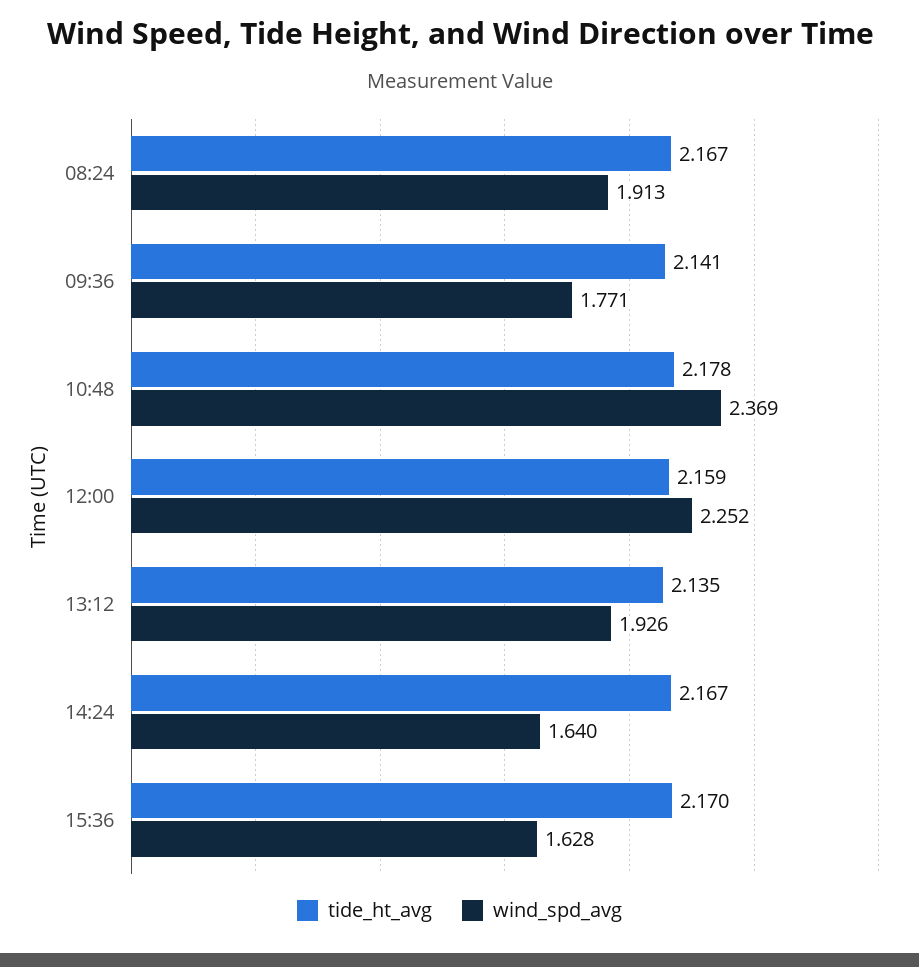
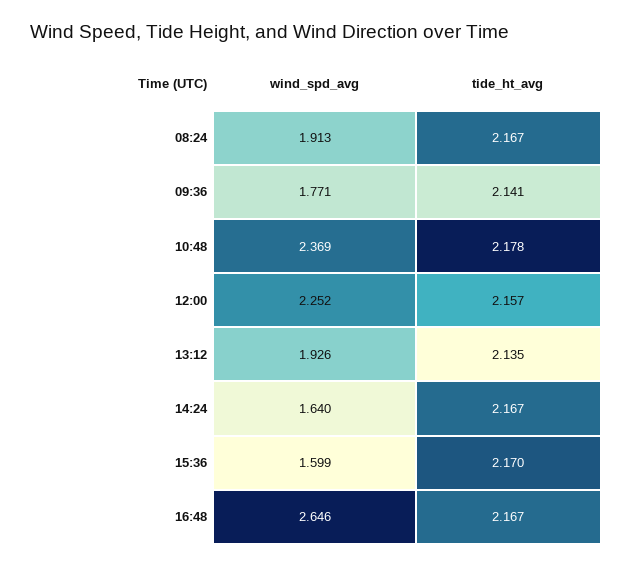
tide_ht_avg, 12:00: 2.159 -> 2.157
wind_spd_avg, 15:36: 1.628 -> 1.599
wind_spd_avg, 16:48: none -> 2.646
tide_ht_avg, 16:48: none -> 2.167

